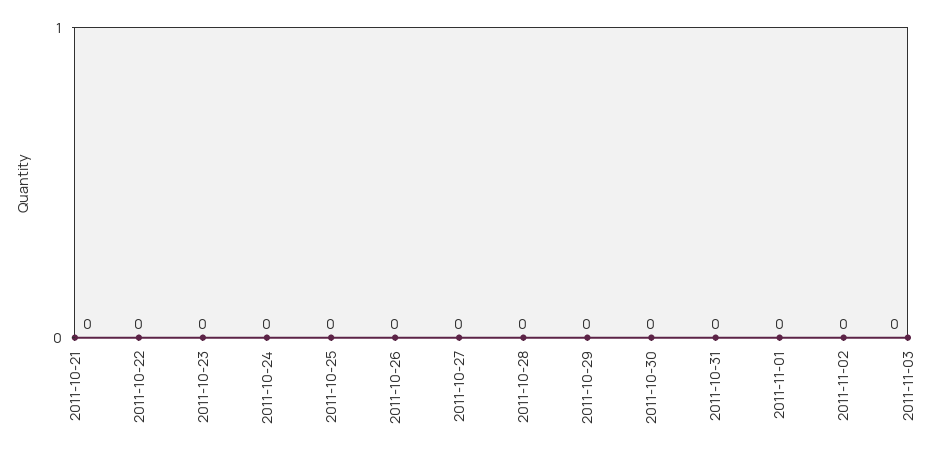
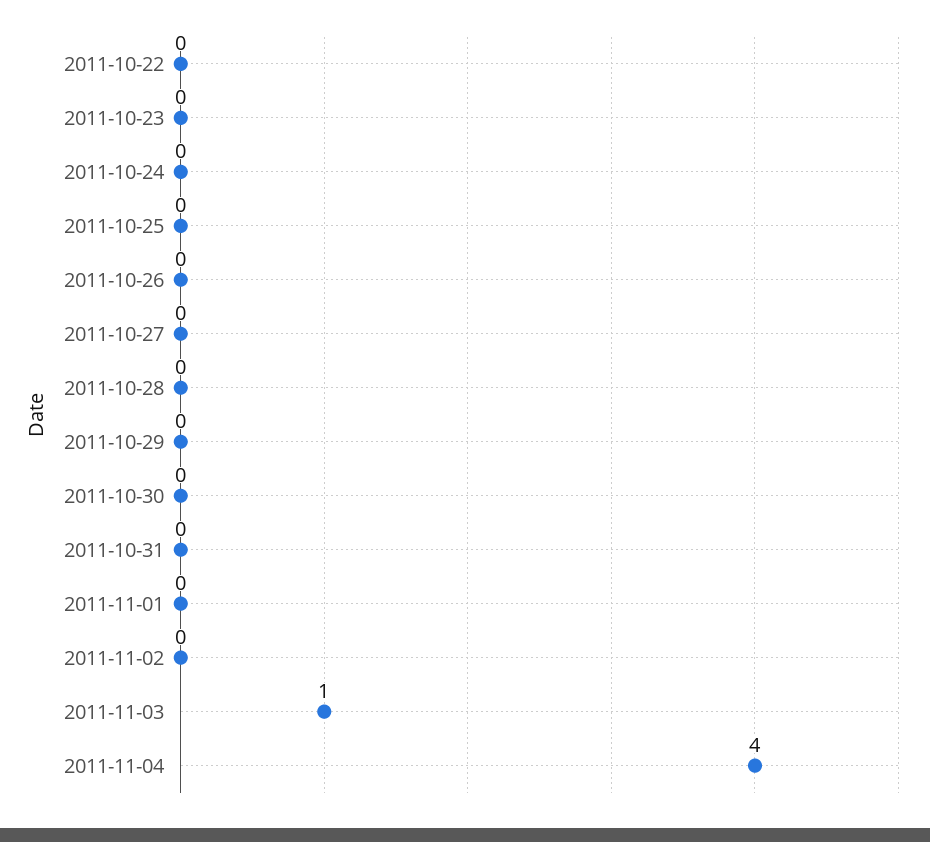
2011-10-21: 0 -> none
2011-11-03: 0 -> 1
2011-11-04: none -> 4

